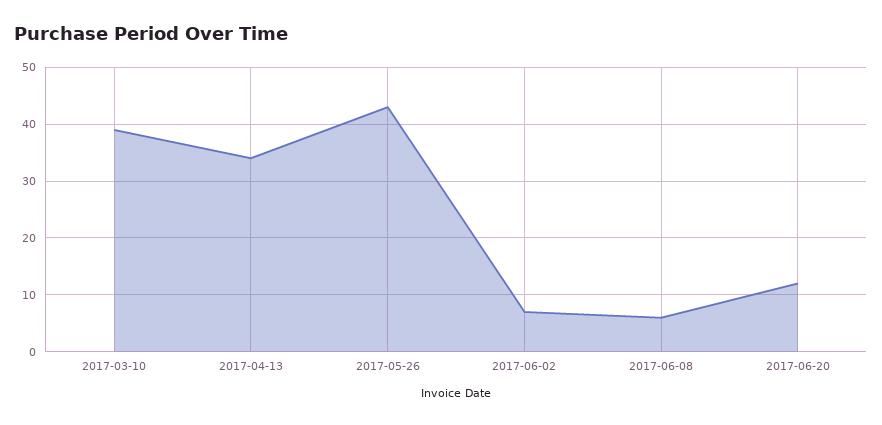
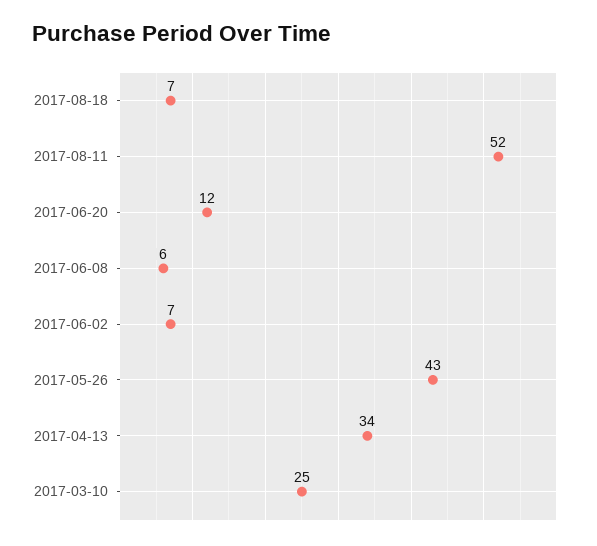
2017-03-10: 40 -> 25
2017-08-18: none -> 7
2017-08-11: none -> 52

